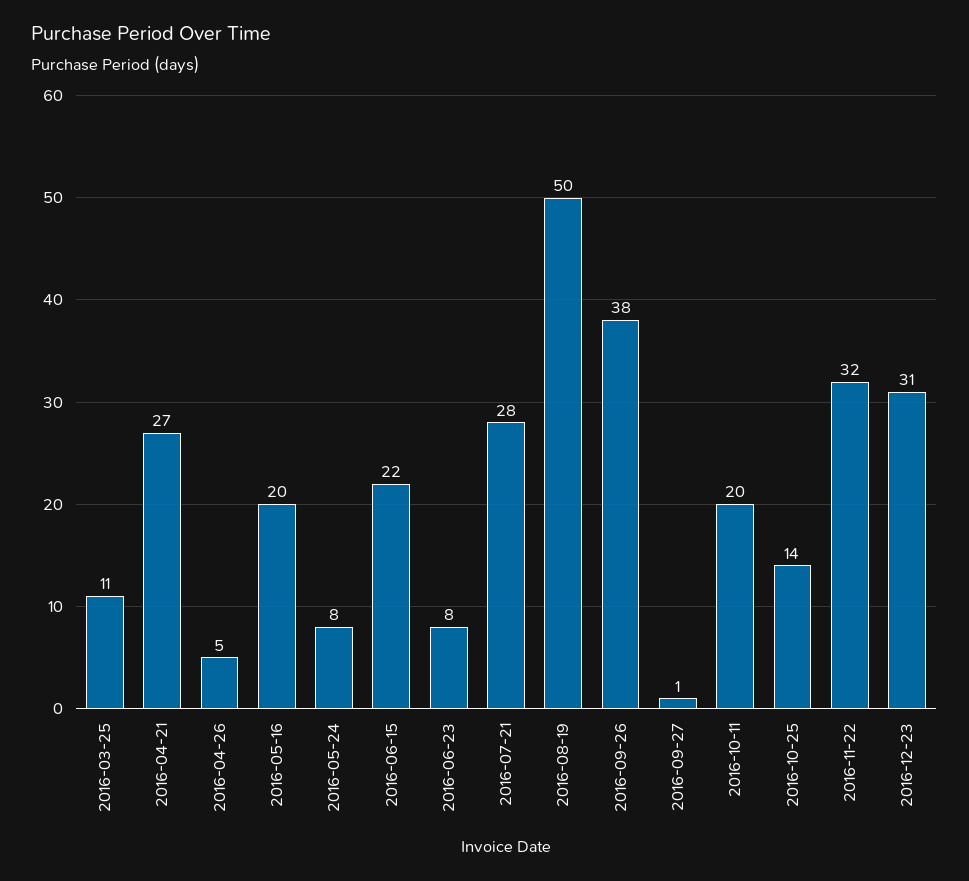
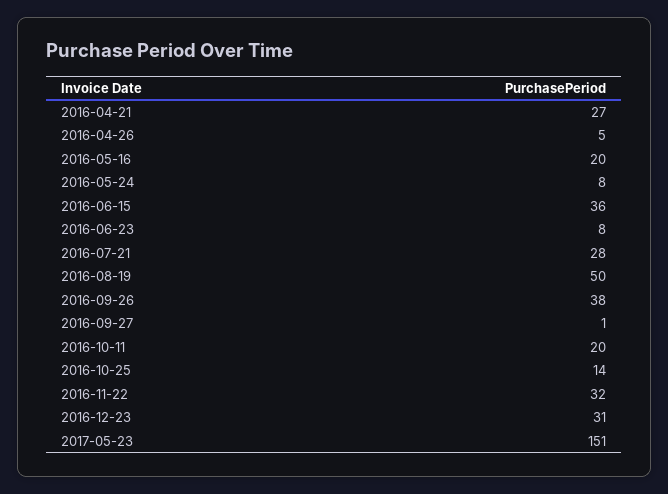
2016-03-25: 11 -> none
2016-06-15: 22 -> 36
2017-05-23: none -> 151

